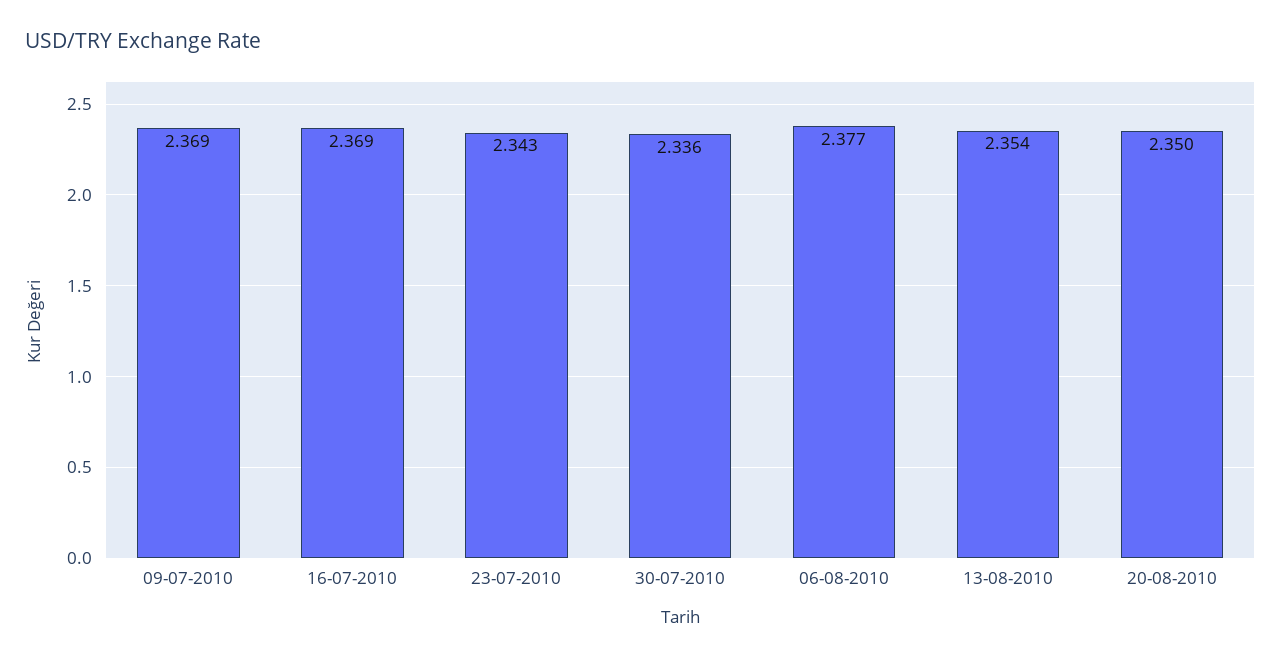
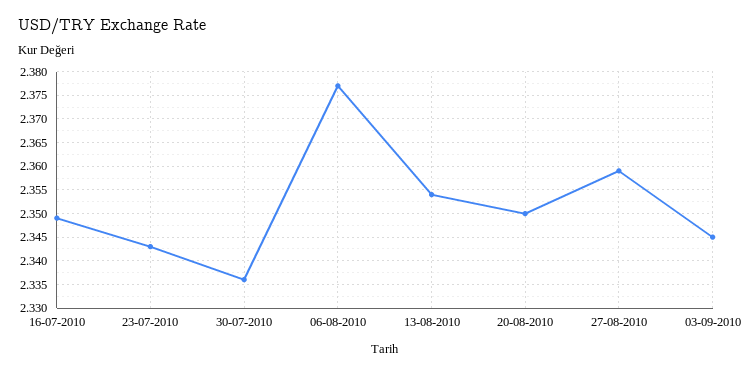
09-07-2010: 2.369 -> none
16-07-2010: 2.369 -> 2.35
27-08-2010: none -> 2.36
03-09-2010: none -> 2.345

